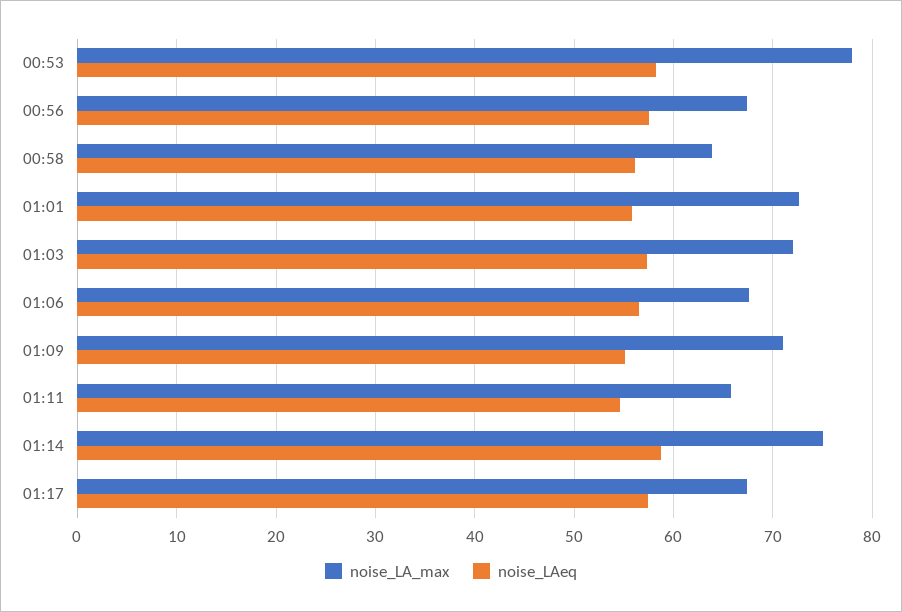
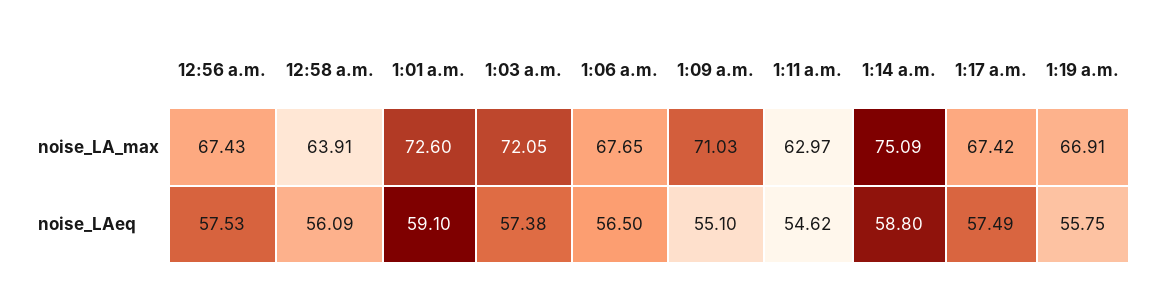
noise_LA_max, 00:53: 78 -> none
noise_LAeq, 00:53: 58 -> none
noise_LAeq, 01:01: 56 -> 59.1
noise_LA_max, 01:11: 66 -> 62.97
noise_LA_max, 1:19 a.m.: none -> 66.91
noise_LAeq, 1:19 a.m.: none -> 55.75

